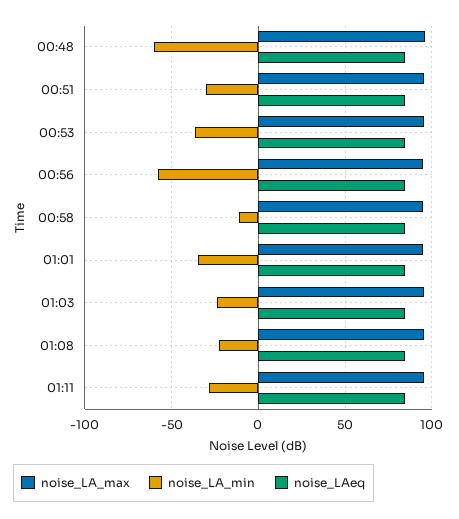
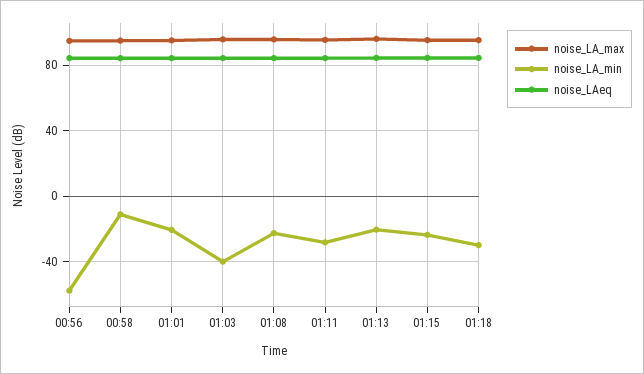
noise_LA_max, 00:48: 95 -> none
noise_LA_min, 00:48: -60 -> none
noise_LAeq, 00:48: 85 -> none
noise_LA_max, 00:51: 95 -> none
noise_LA_min, 00:51: -30 -> none
noise_LAeq, 00:51: 85 -> none
noise_LA_max, 00:53: 95 -> none
noise_LA_min, 00:53: -35 -> none
noise_LAeq, 00:53: 85 -> none
noise_LA_min, 01:01: -35 -> -20
noise_LA_min, 01:03: -25 -> -40
noise_LA_max, 01:13: none -> 95
noise_LA_min, 01:13: none -> -20
noise_LAeq, 01:13: none -> 85
noise_LA_max, 01:15: none -> 95
noise_LA_min, 01:15: none -> -25
noise_LAeq, 01:15: none -> 85
noise_LA_max, 01:18: none -> 95
noise_LA_min, 01:18: none -> -30
noise_LAeq, 01:18: none -> 85

